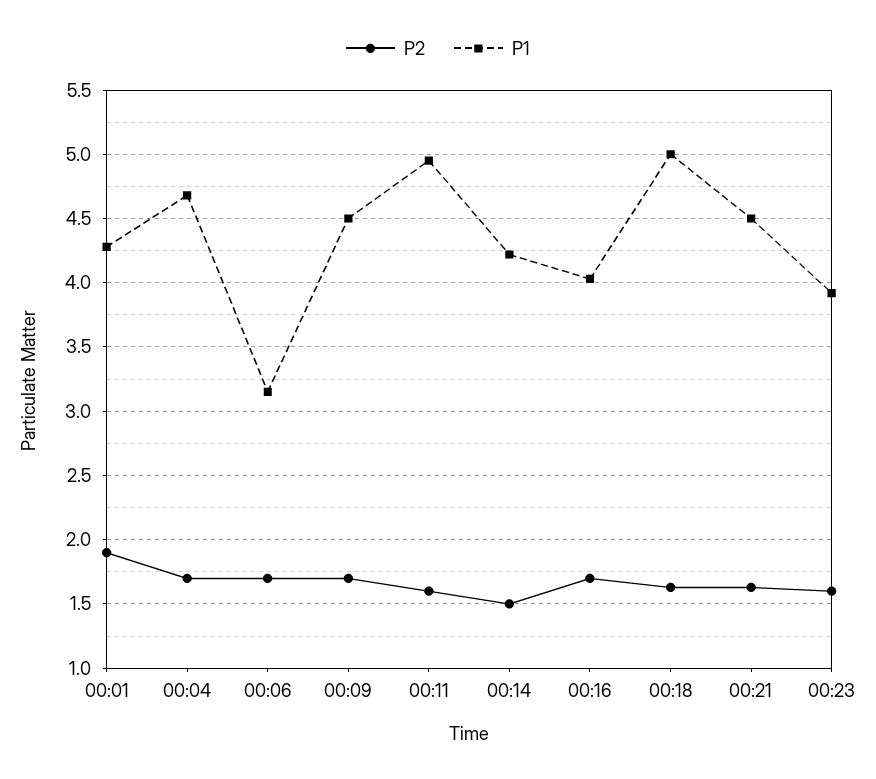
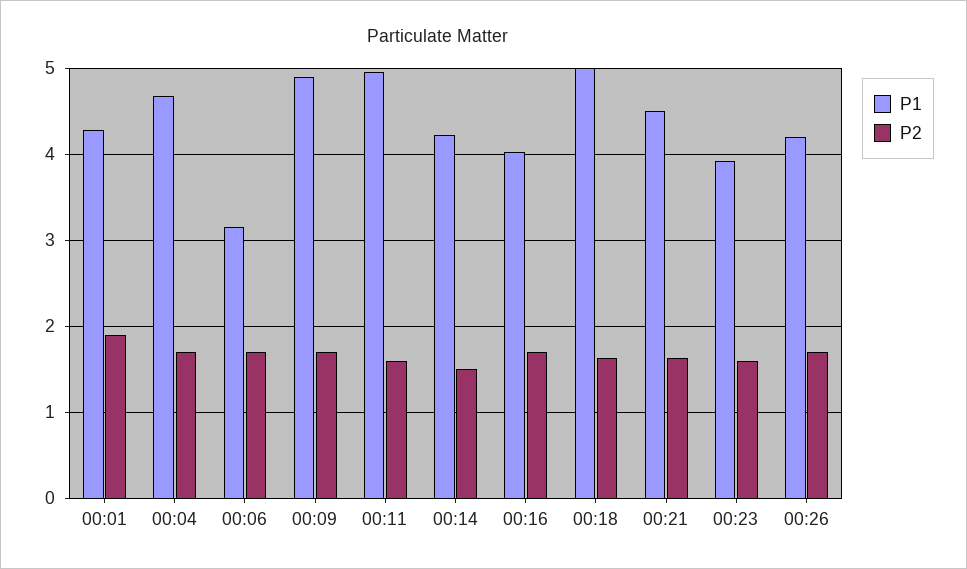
P1, 00:09: 4.5 -> 4.9
P1, 00:26: none -> 4.2
P2, 00:26: none -> 1.7

